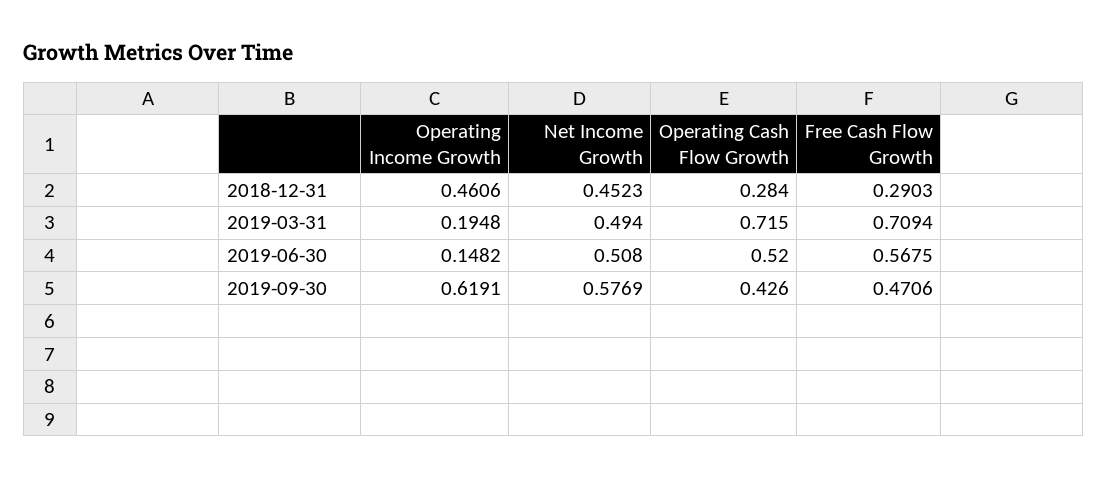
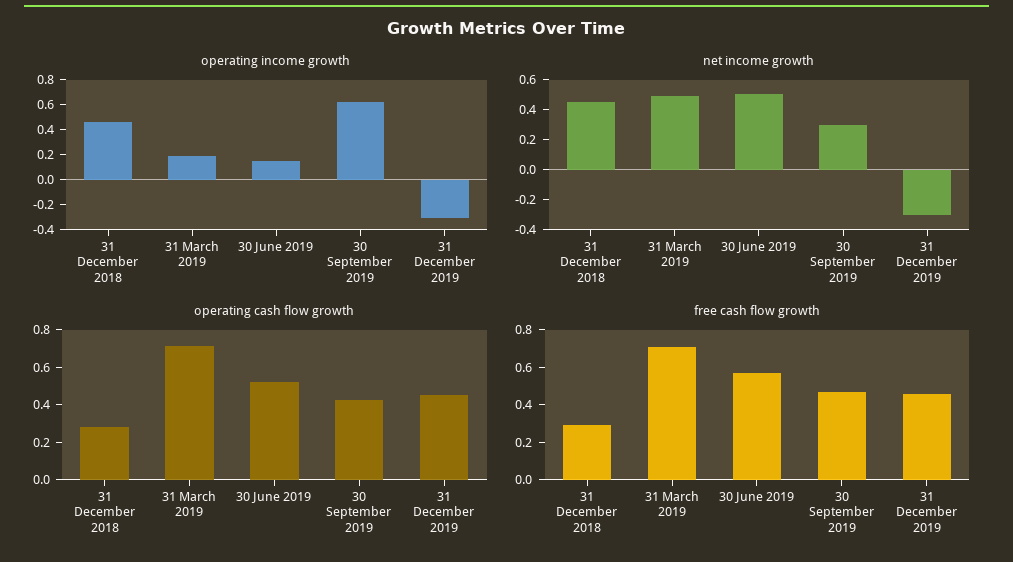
Net Income Growth, 2019-09-30: 0.5769 -> 0.3
Operating Income Growth, 31 December 2019: none -> -0.3
Net Income Growth, 31 December 2019: none -> -0.3
Operating Cash Flow Growth, 31 December 2019: none -> 0.45
Free Cash Flow Growth, 31 December 2019: none -> 0.45

